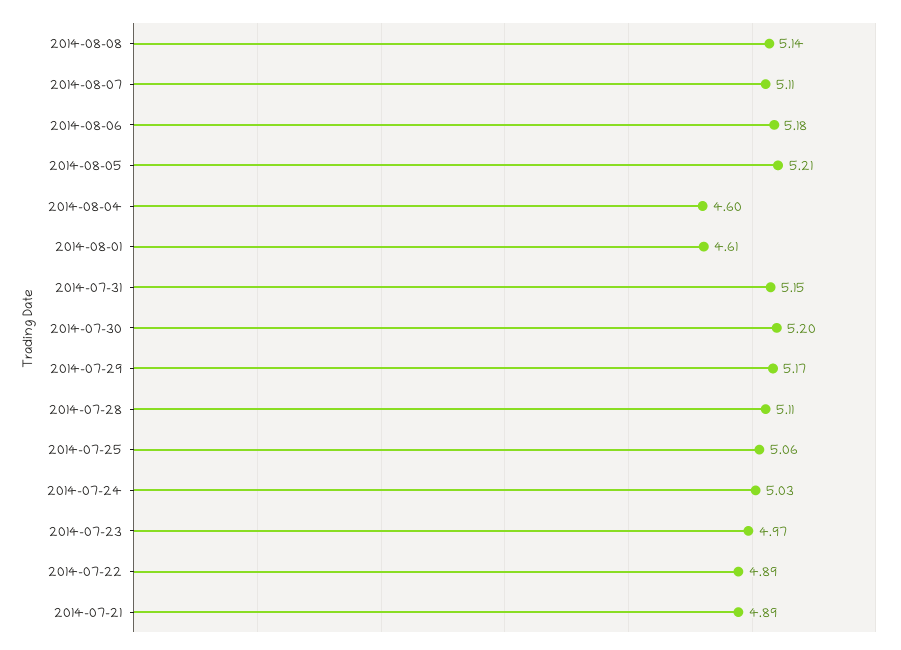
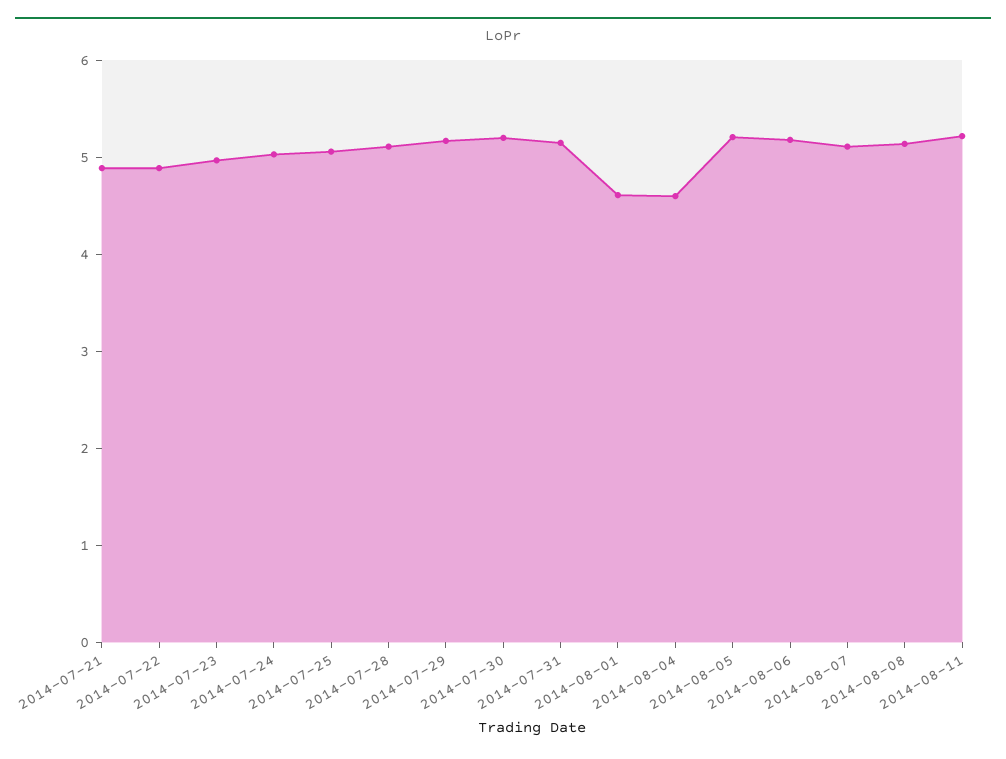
2014-08-11: none -> 5.2

